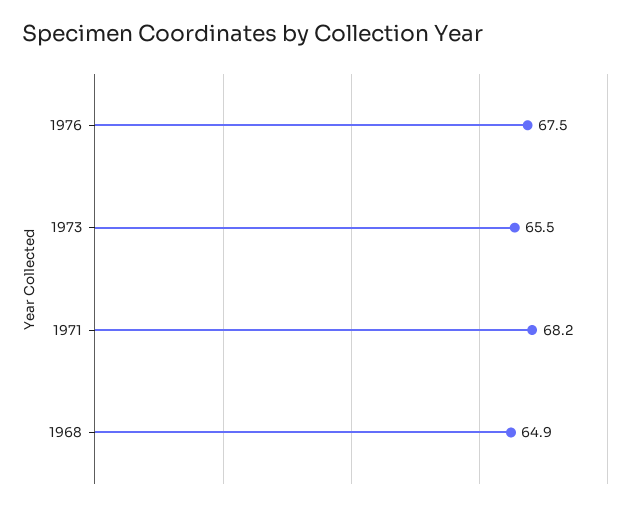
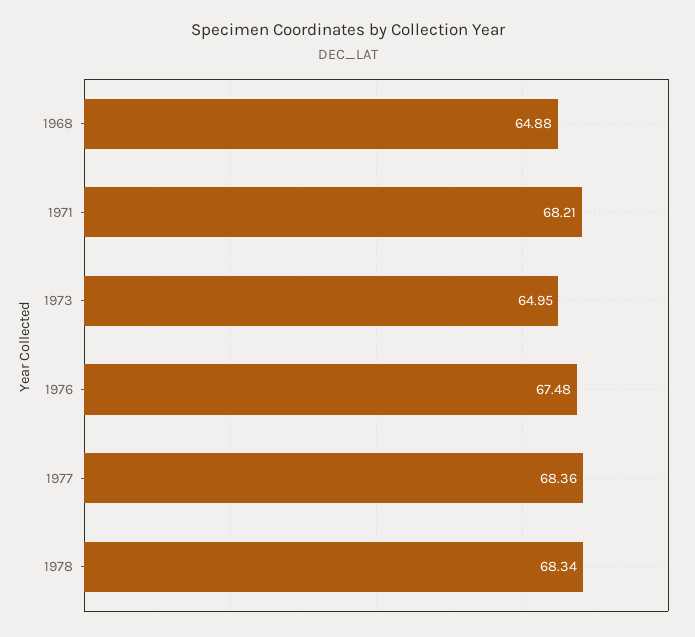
1973: 65.5 -> 64.95
1977: none -> 68.36
1978: none -> 68.34

